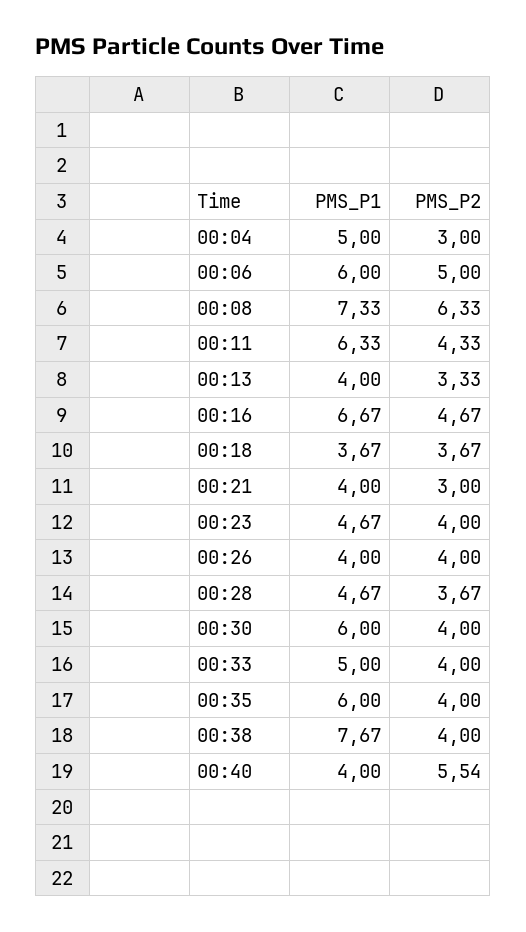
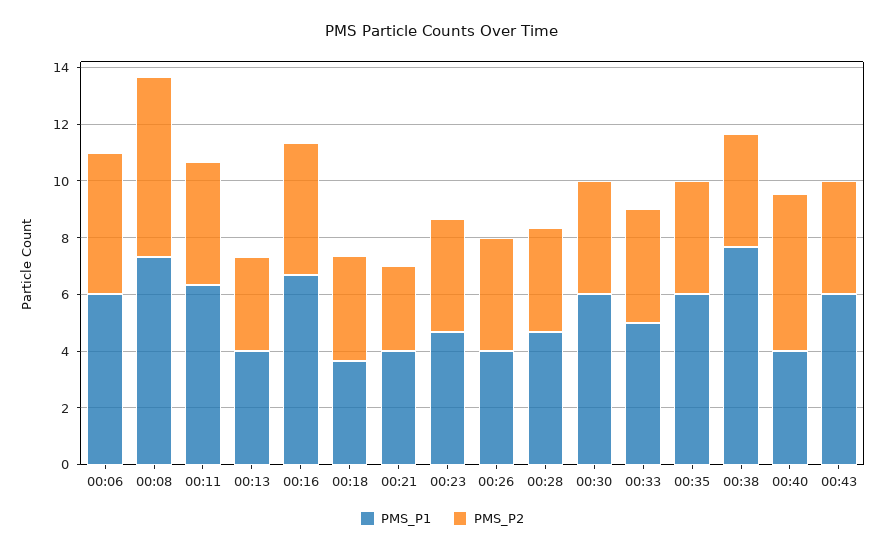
PMS_P1, 00:04: 5 -> none
PMS_P2, 00:04: 3 -> none
PMS_P1, 00:43: none -> 6
PMS_P2, 00:43: none -> 4

